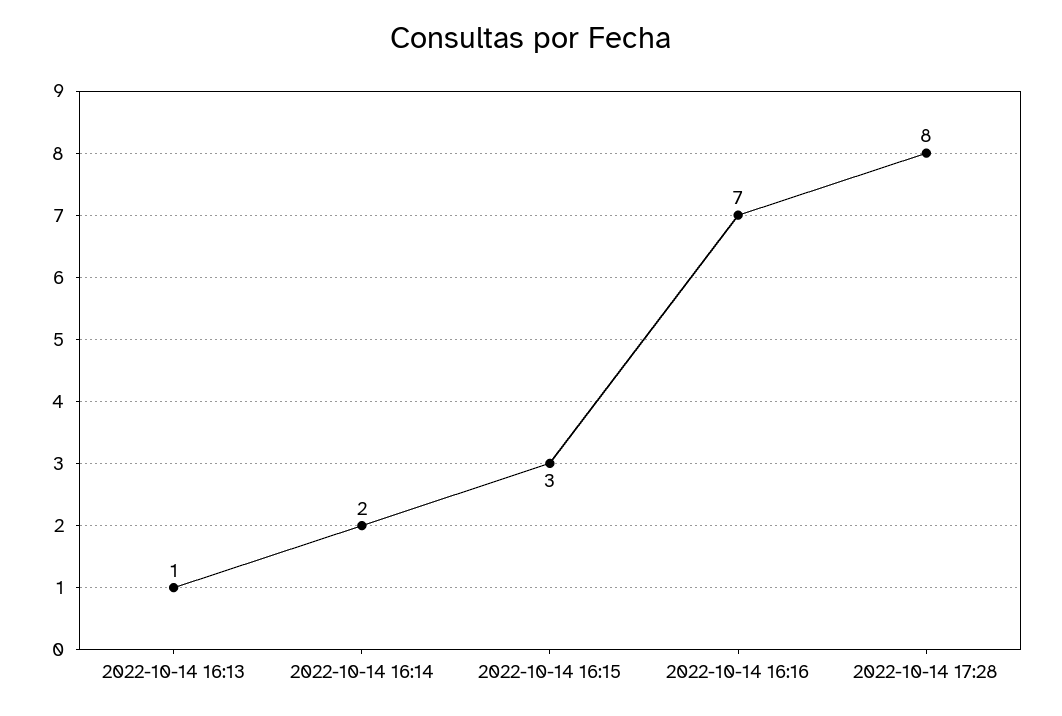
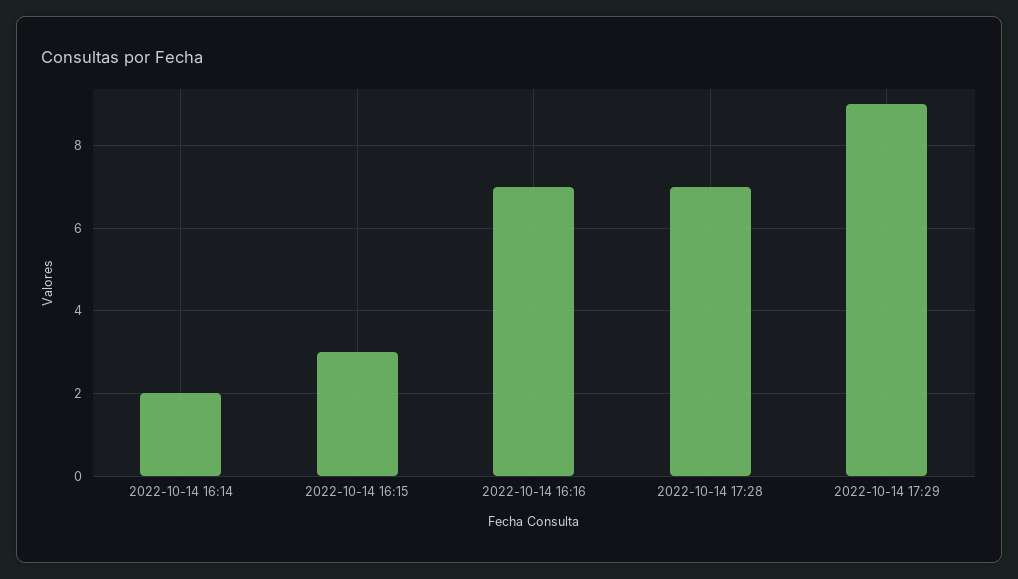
2022-10-14 16:13: 1 -> none
2022-10-14 17:28: 8 -> 7
2022-10-14 17:29: none -> 9

